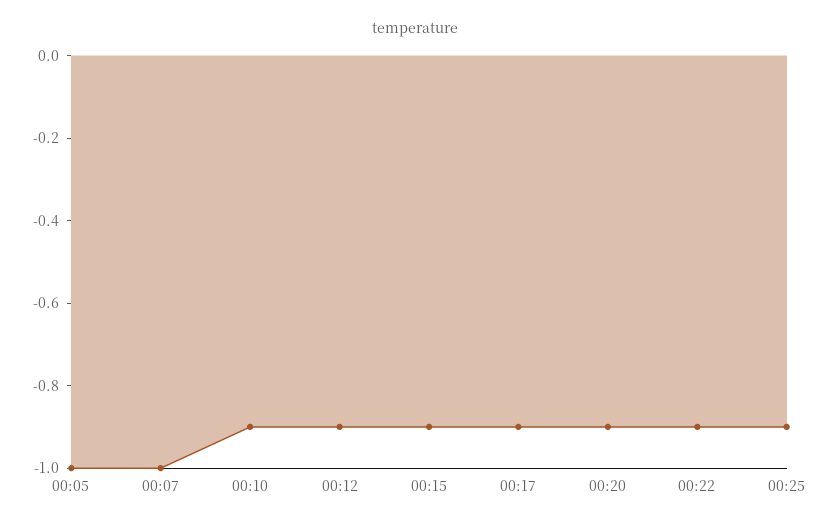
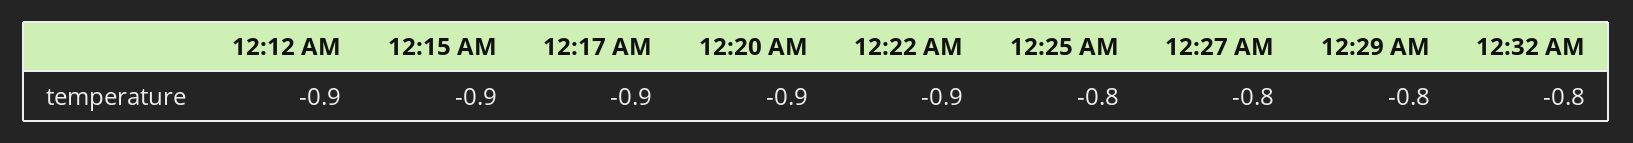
00:05: -1 -> none
00:07: -1 -> none
00:10: -0.9 -> none
00:25: -0.9 -> -0.8
12:27 AM: none -> -0.8
12:29 AM: none -> -0.8
12:32 AM: none -> -0.8

